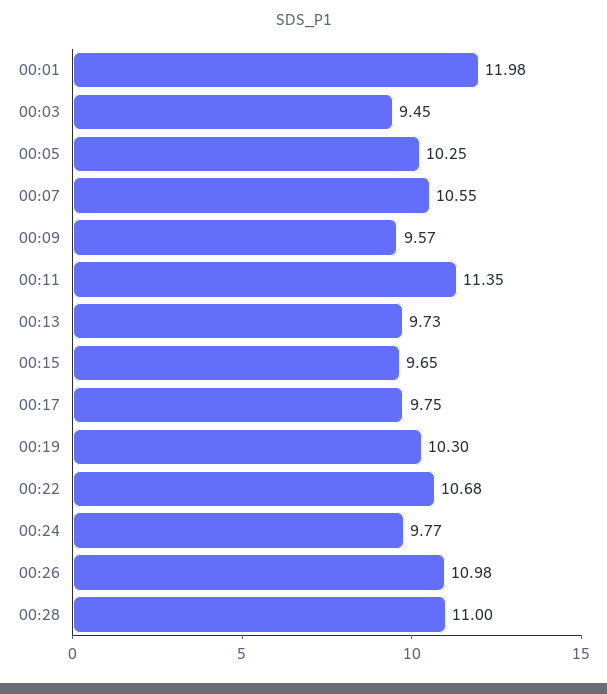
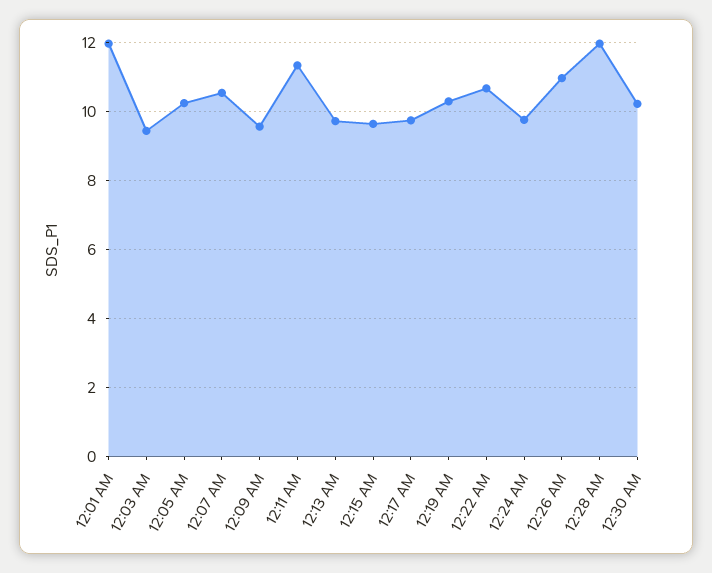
00:28: 11 -> 12
12:30 AM: none -> 10.2

